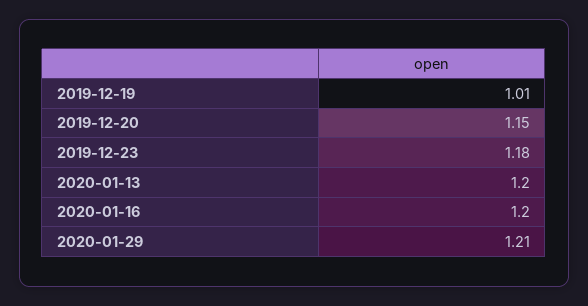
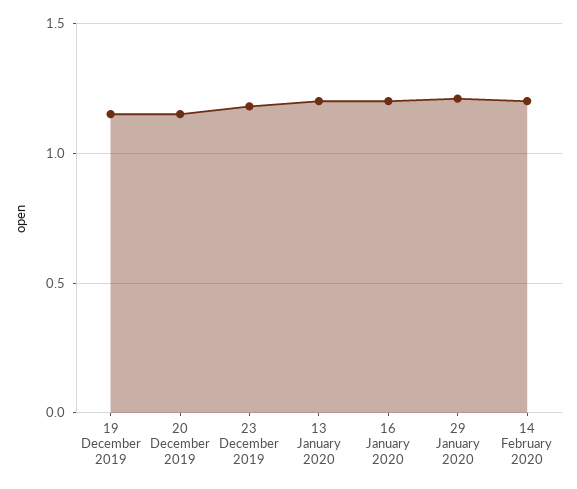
2019-12-19: 1.01 -> 1.15
14 February 2020: none -> 1.2

